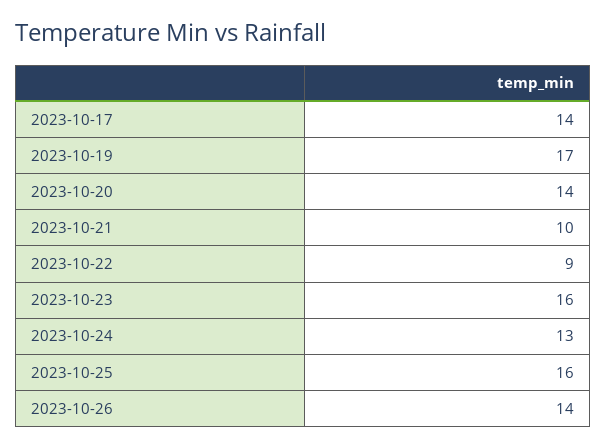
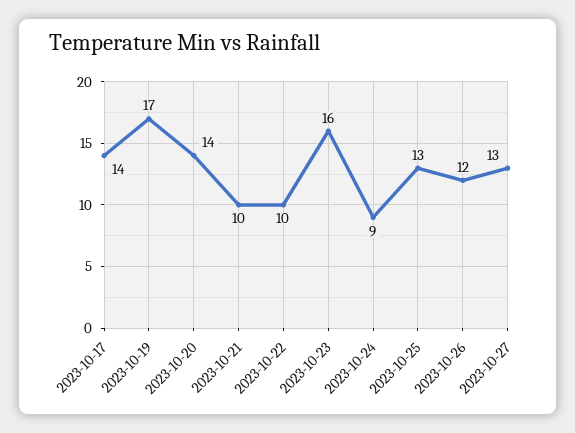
2023-10-22: 9 -> 10
2023-10-24: 13 -> 9
2023-10-25: 16 -> 13
2023-10-26: 14 -> 12
2023-10-27: none -> 13

